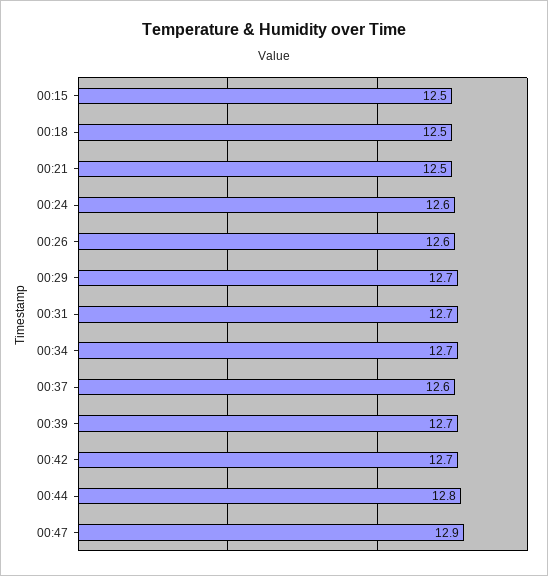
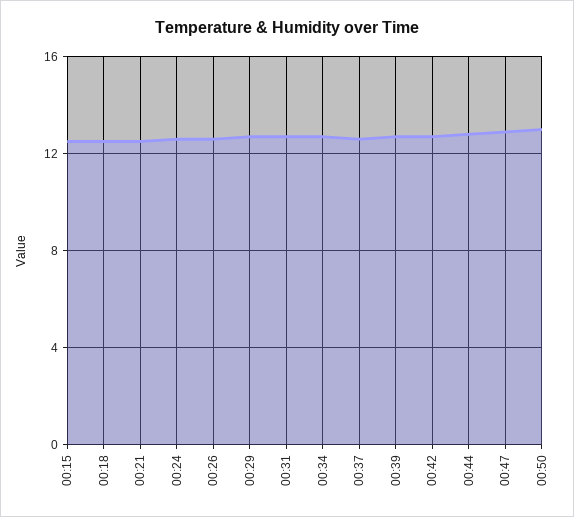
00:50: none -> 13

